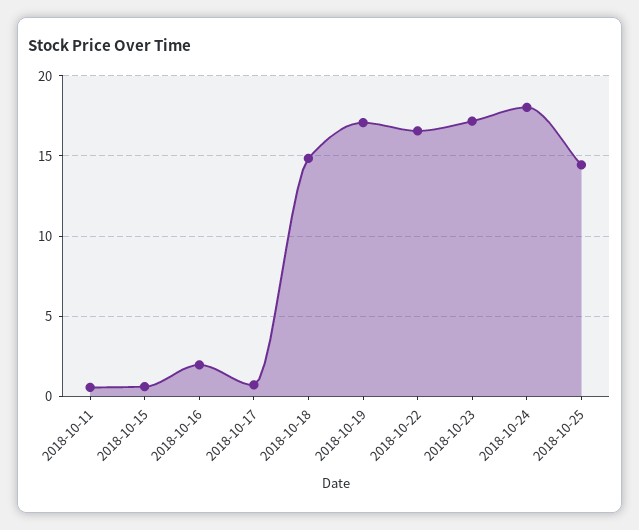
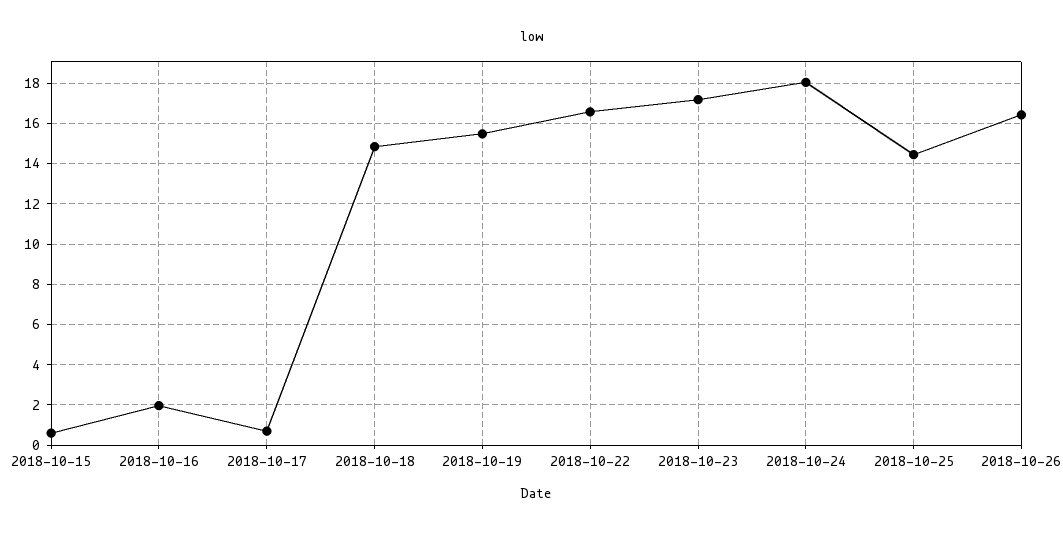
2018-10-11: 0.5 -> none
2018-10-19: 17 -> 15.5
2018-10-26: none -> 16.5

